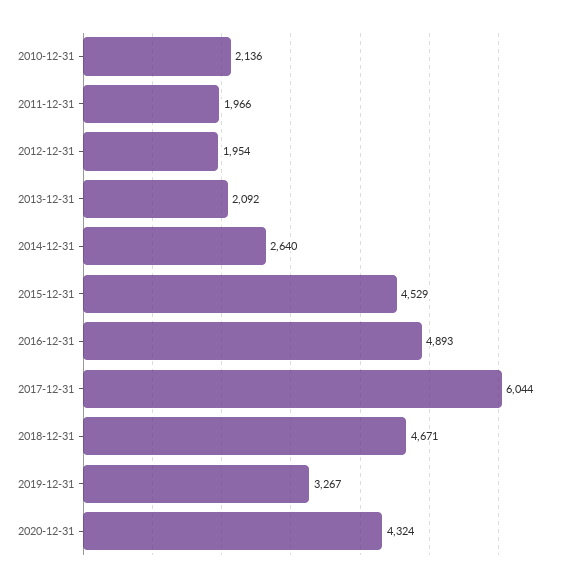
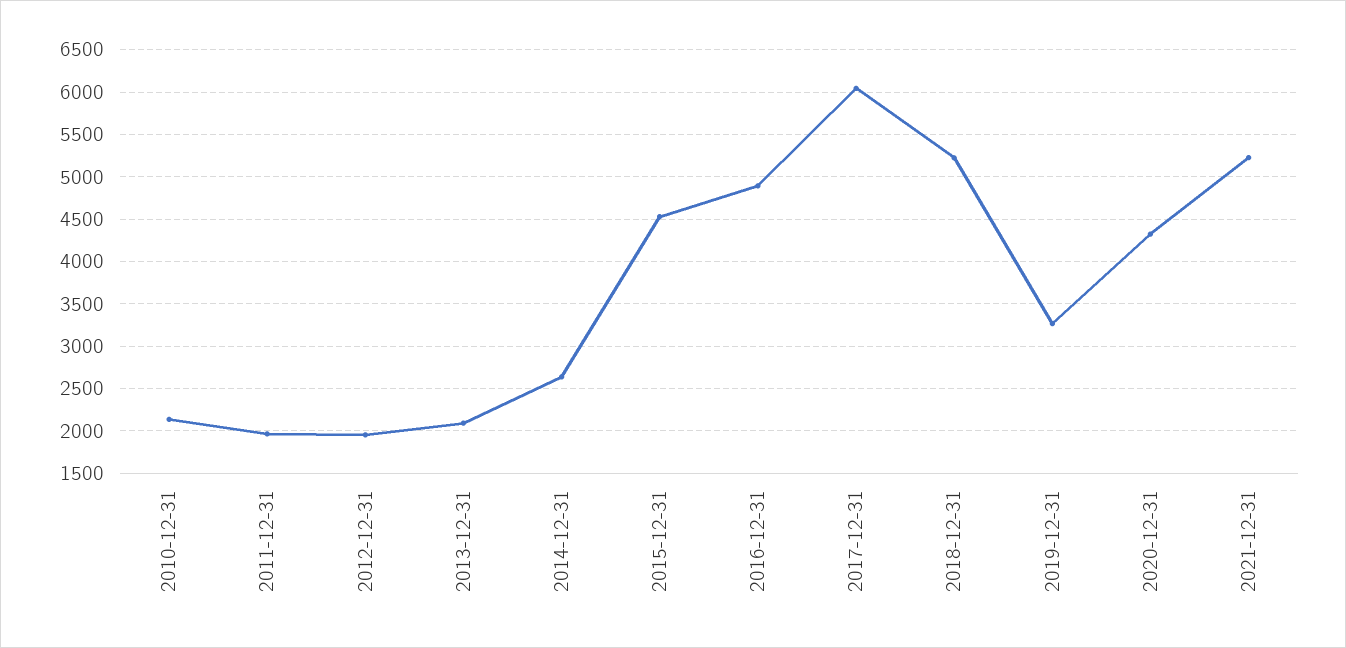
2018-12-31: 4671 -> 5200
2021-12-31: none -> 5200

